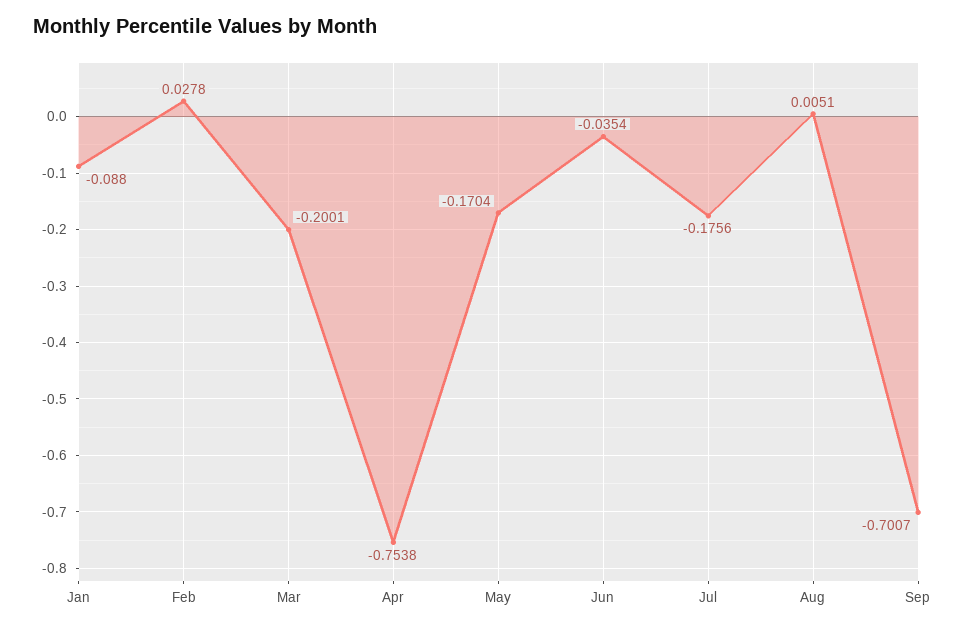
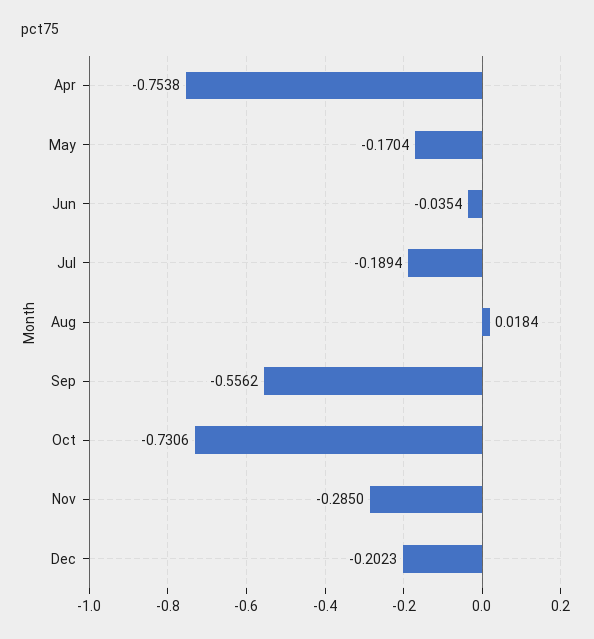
Jan: -0.088 -> none
Feb: 0.0278 -> none
Mar: -0.2001 -> none
Jul: -0.1756 -> -0.1894
Aug: 0.0051 -> 0.0184
Sep: -0.7007 -> -0.5562
Oct: none -> -0.7306
Nov: none -> -0.285
Dec: none -> -0.2023

